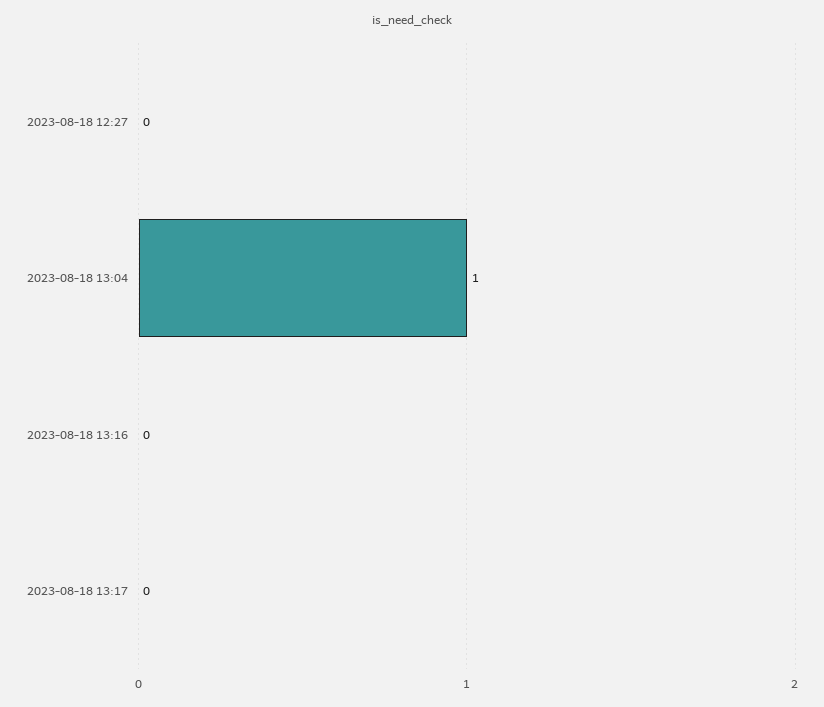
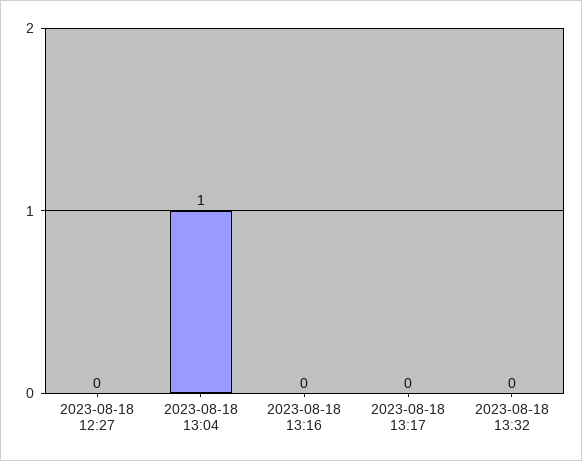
2023-08-18 13:32: none -> 0

